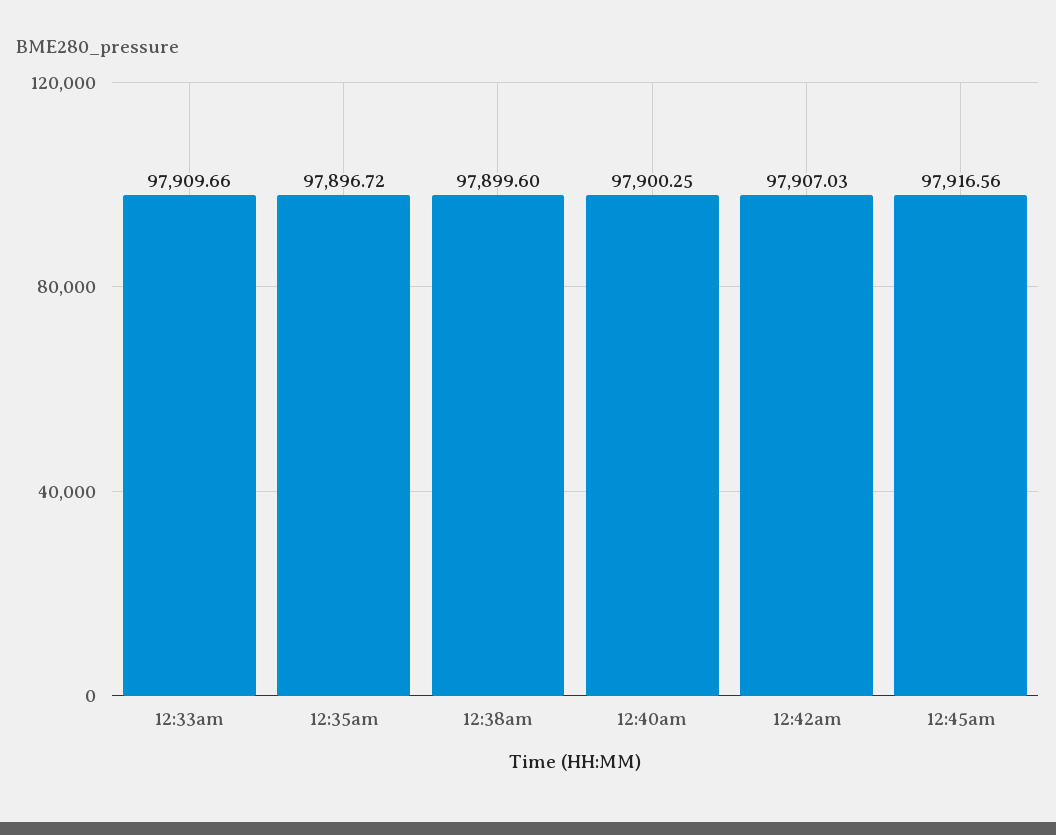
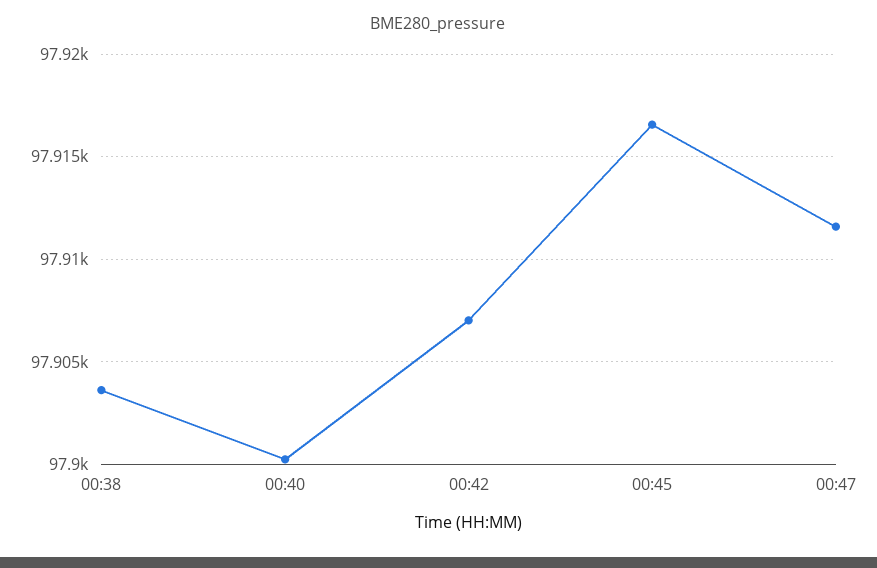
12:33am: 97909.66 -> none
12:35am: 97896.72 -> none
12:38am: 97899.6 -> 97903.5
00:47: none -> 97911.5

